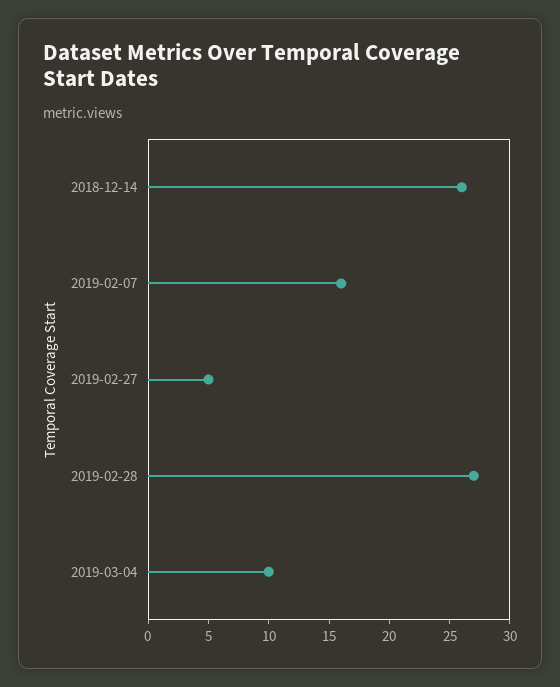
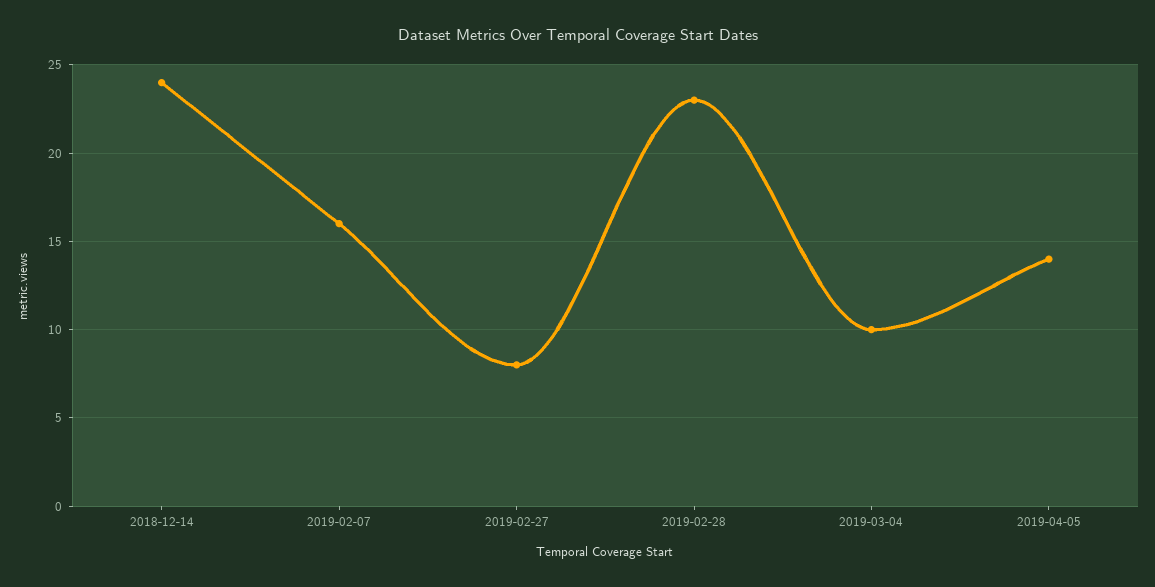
2018-12-14: 26 -> 24
2019-02-27: 5 -> 8
2019-02-28: 27 -> 23
2019-04-05: none -> 14

